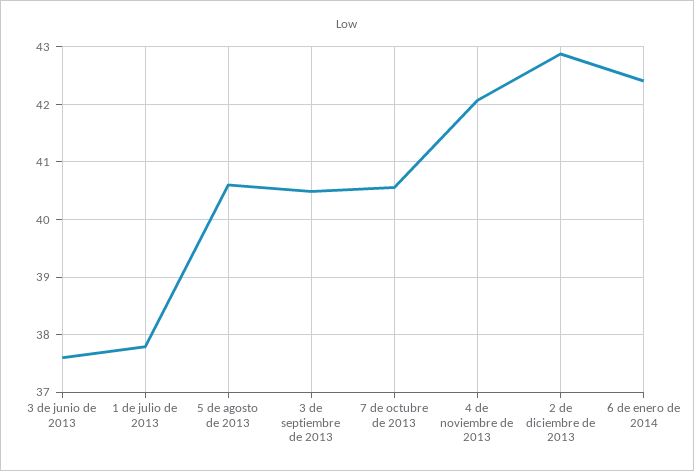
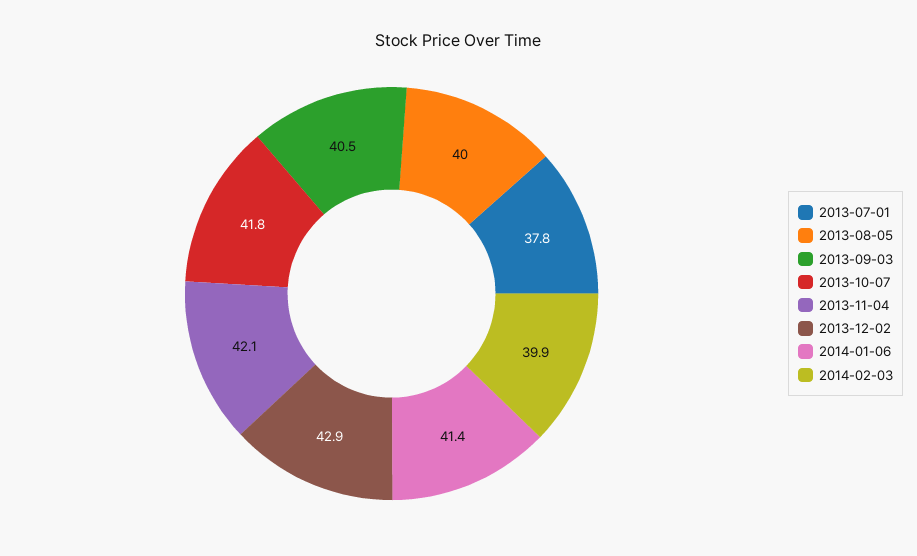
3 de junio de 2013: 37.6 -> none
5 de agosto de 2013: 40.6 -> 40
7 de octubre de 2013: 40.6 -> 41.8
6 de enero de 2014: 42.4 -> 41.4
2014-02-03: none -> 39.9

